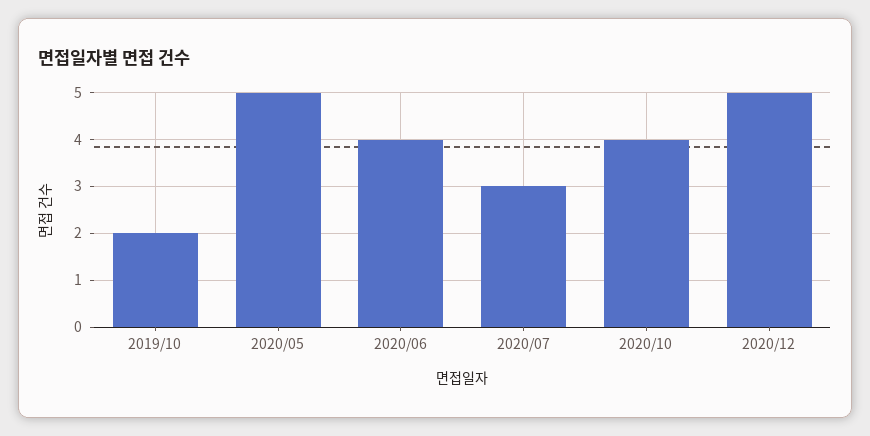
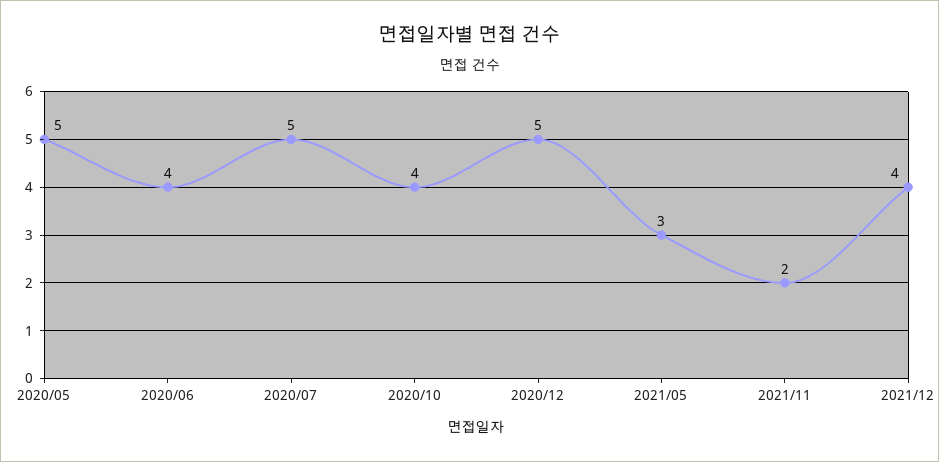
2019/10: 2 -> none
2020/07: 3 -> 5
2021/05: none -> 3
2021/11: none -> 2
2021/12: none -> 4

